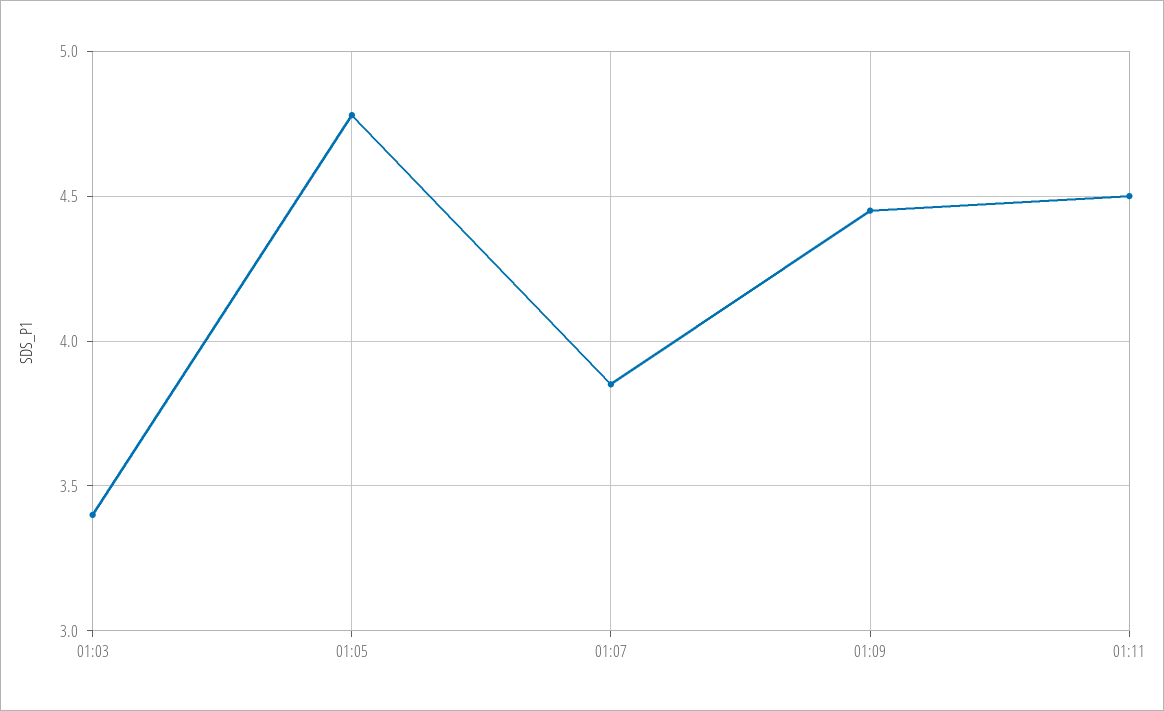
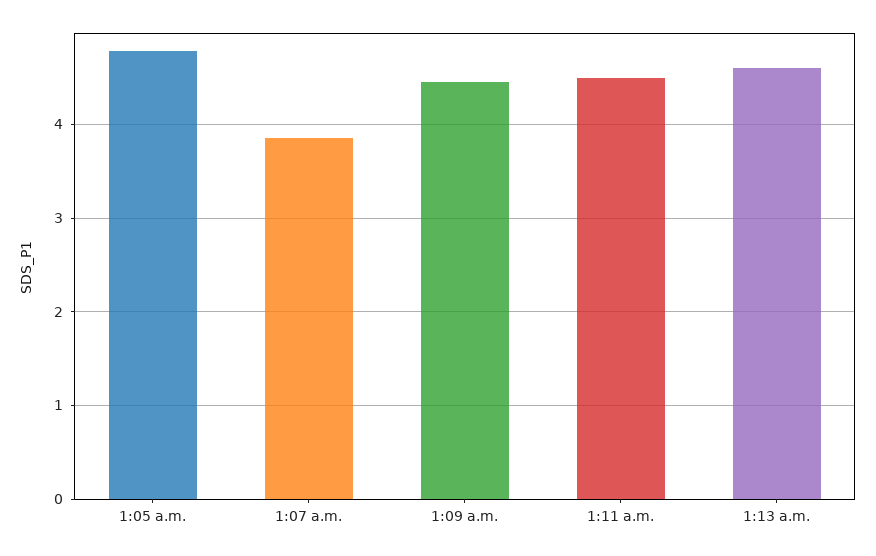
01:03: 3.4 -> none
1:13 a.m.: none -> 4.6

